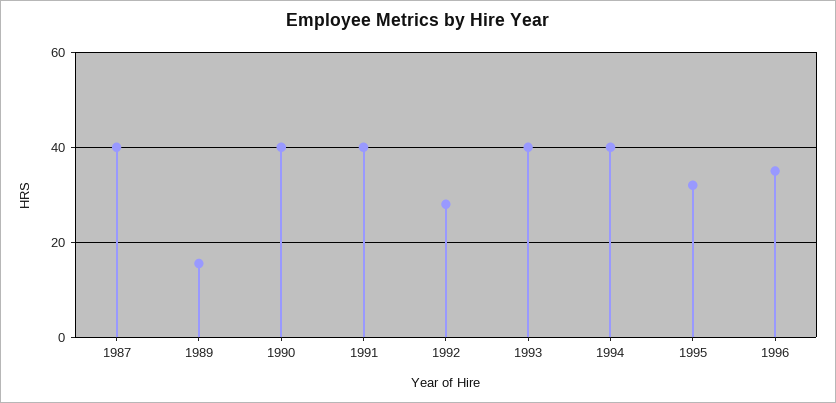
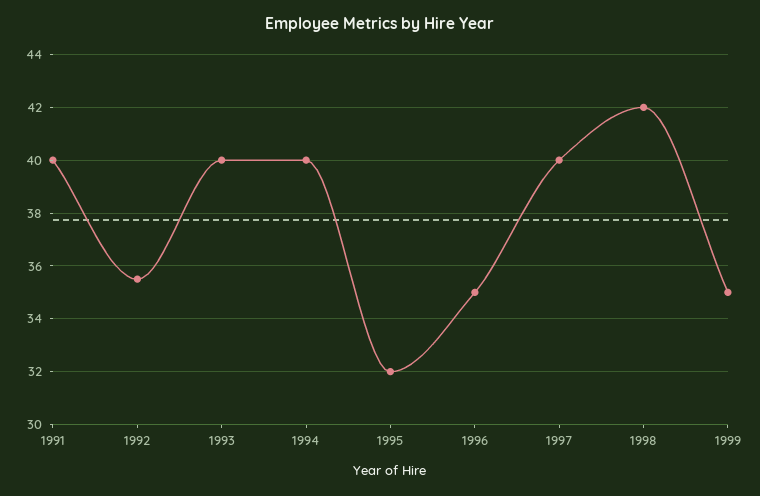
1987: 40 -> none
1989: 16 -> none
1990: 40 -> none
1992: 28 -> 35.5
1997: none -> 40
1998: none -> 42
1999: none -> 35

